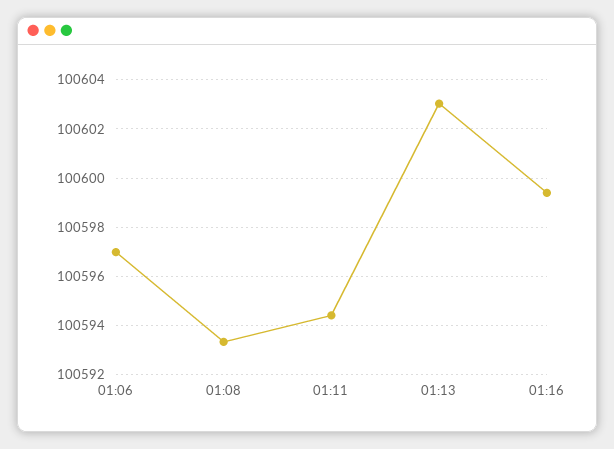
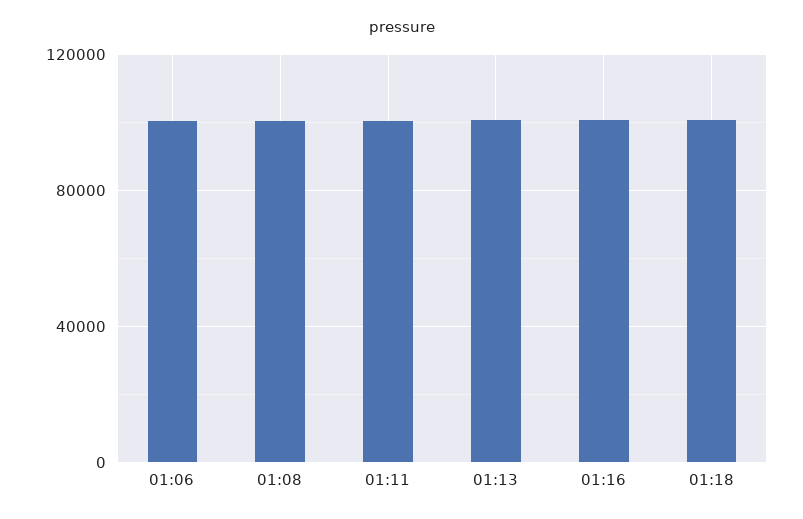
01:18: none -> 100000

